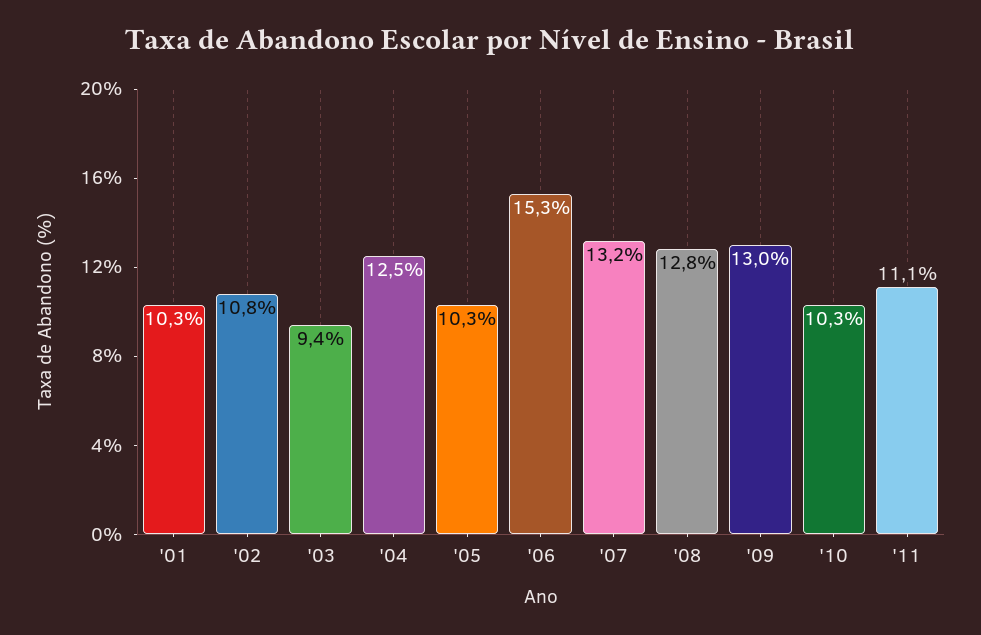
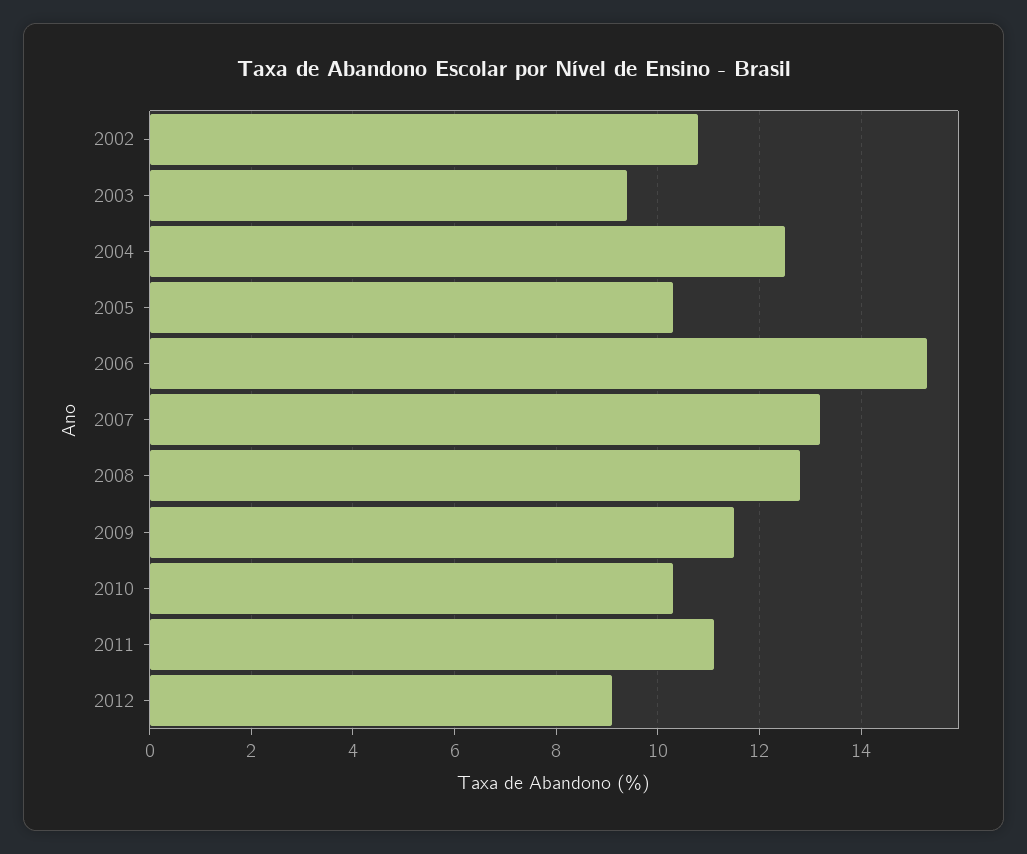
'01: 10.3 -> none
'09: 13 -> 11.5
2012: none -> 9

